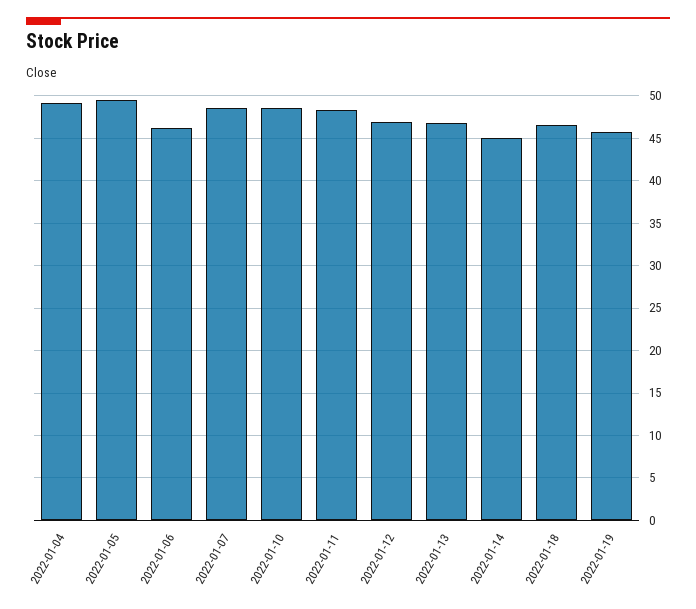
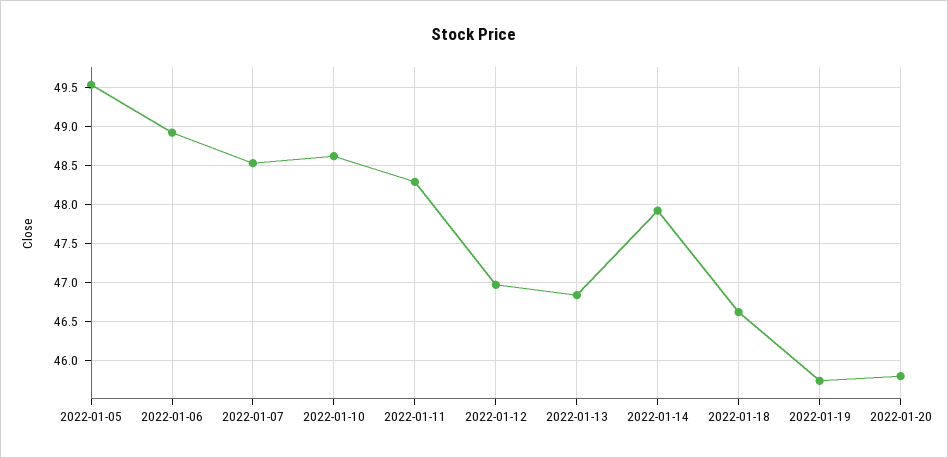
2022-01-04: 49 -> none
2022-01-06: 46 -> 48.9
2022-01-14: 45 -> 47.9
2022-01-20: none -> 45.8

